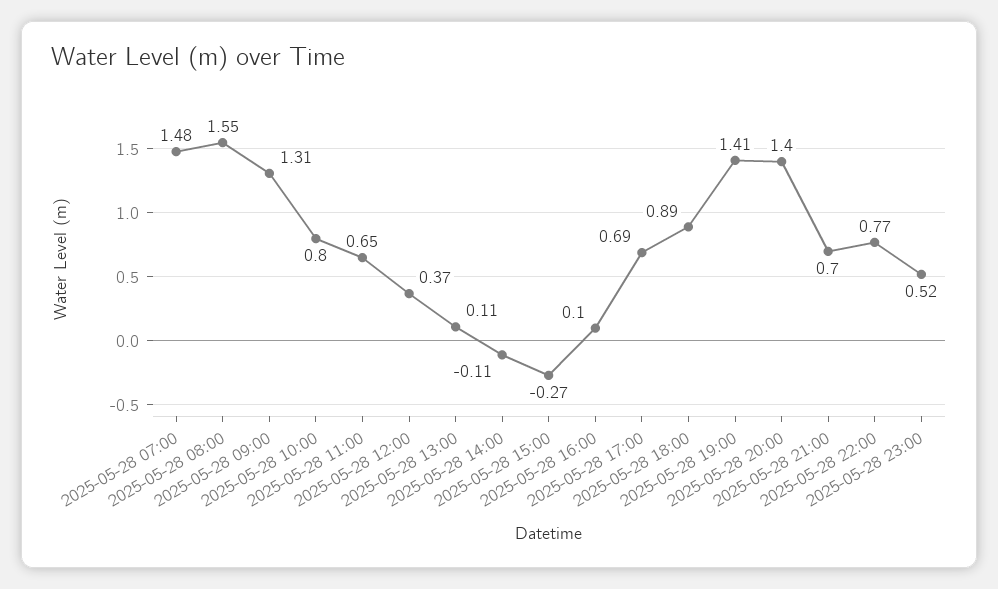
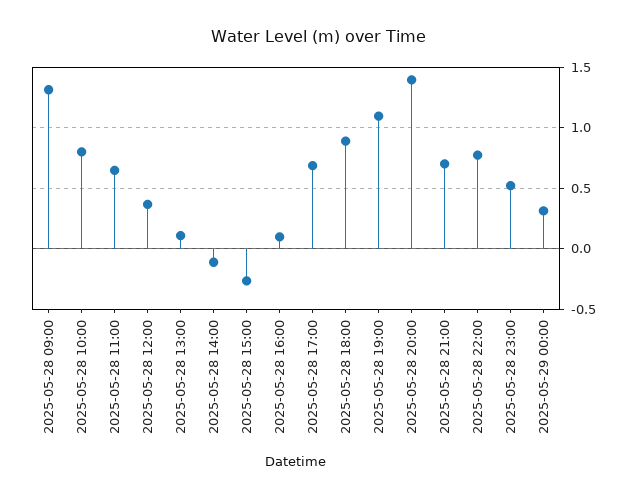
2025-05-28 07:00: 1.48 -> none
2025-05-28 08:00: 1.55 -> none
2025-05-28 19:00: 1.41 -> 1.1
2025-05-29 00:00: none -> 0.3

